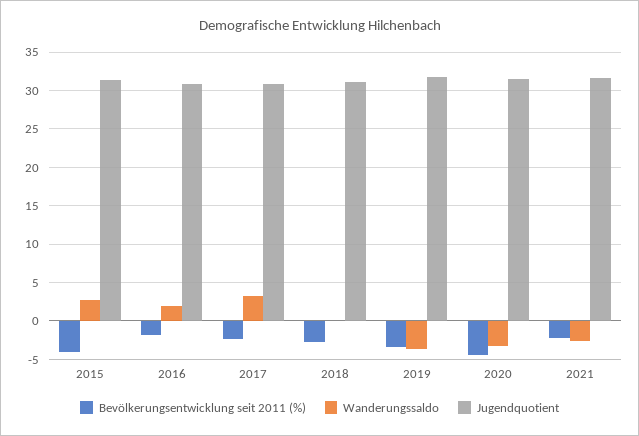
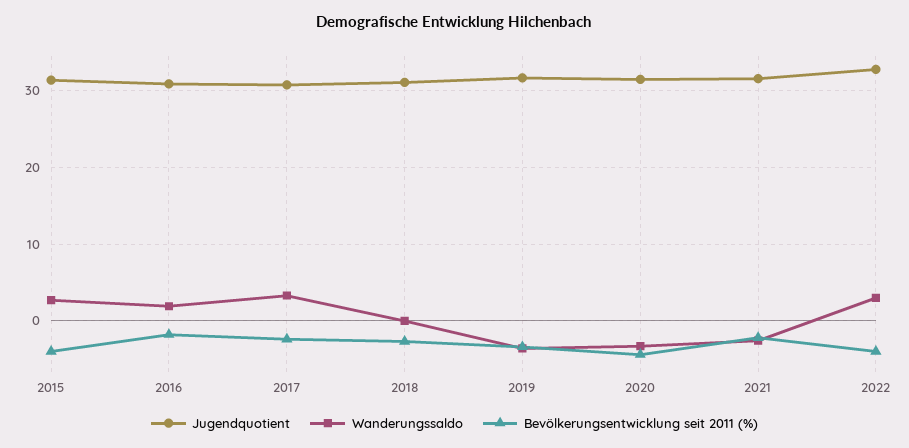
Jugendquotient, 2022: none -> 33
Wanderungssaldo, 2022: none -> 3
Bevölkerungsentwicklung seit 2011 (%), 2022: none -> -4

